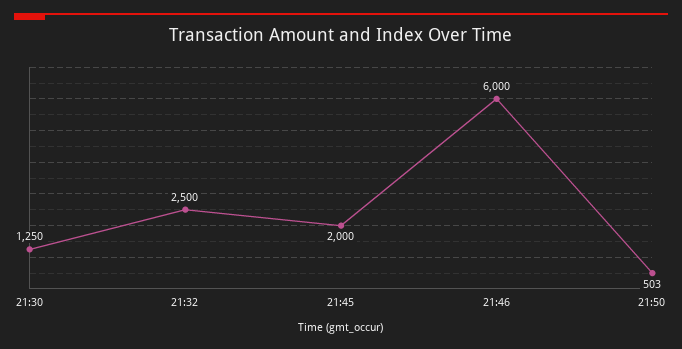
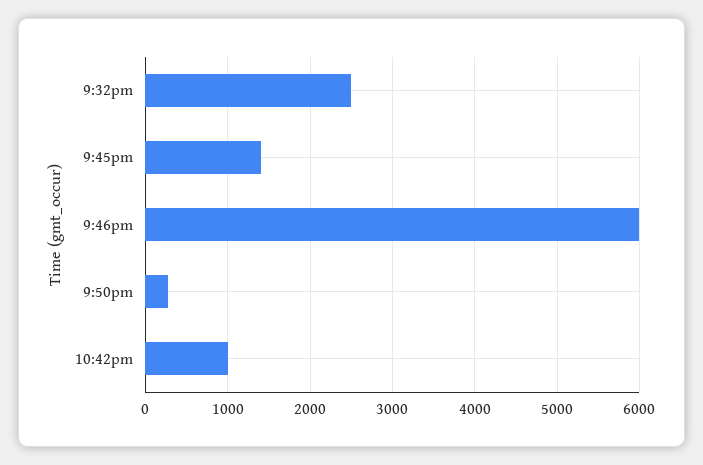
21:30: 1250 -> none
21:45: 2000 -> 1400
21:50: 503 -> 300
10:42pm: none -> 1000

